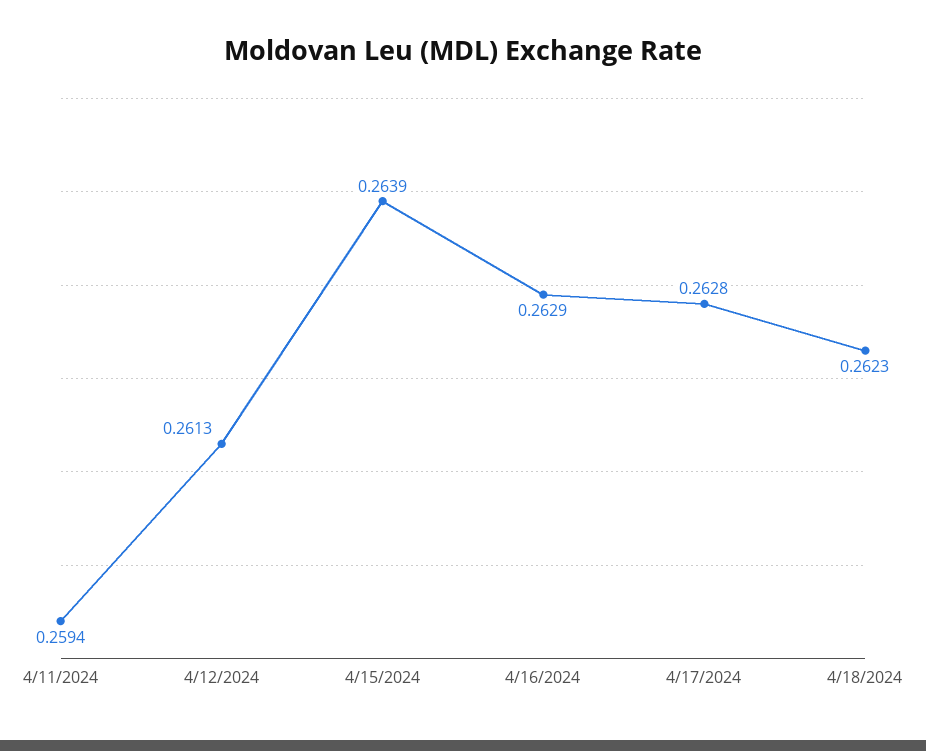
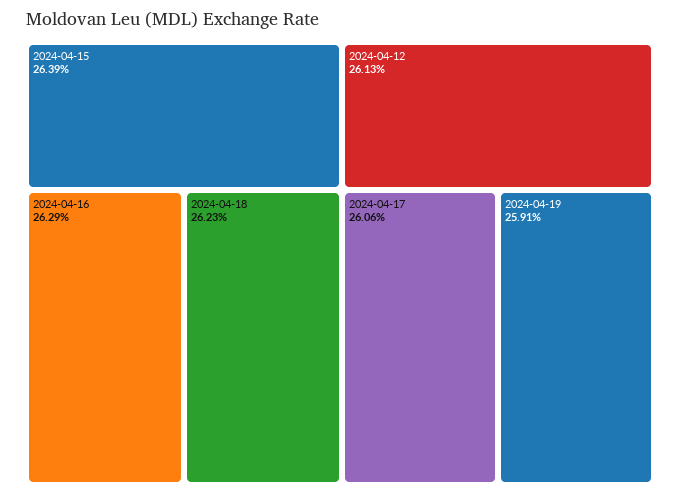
4/11/2024: 0.2594 -> none
4/17/2024: 0.2628 -> 0.2606
2024-04-19: none -> 0.2591

